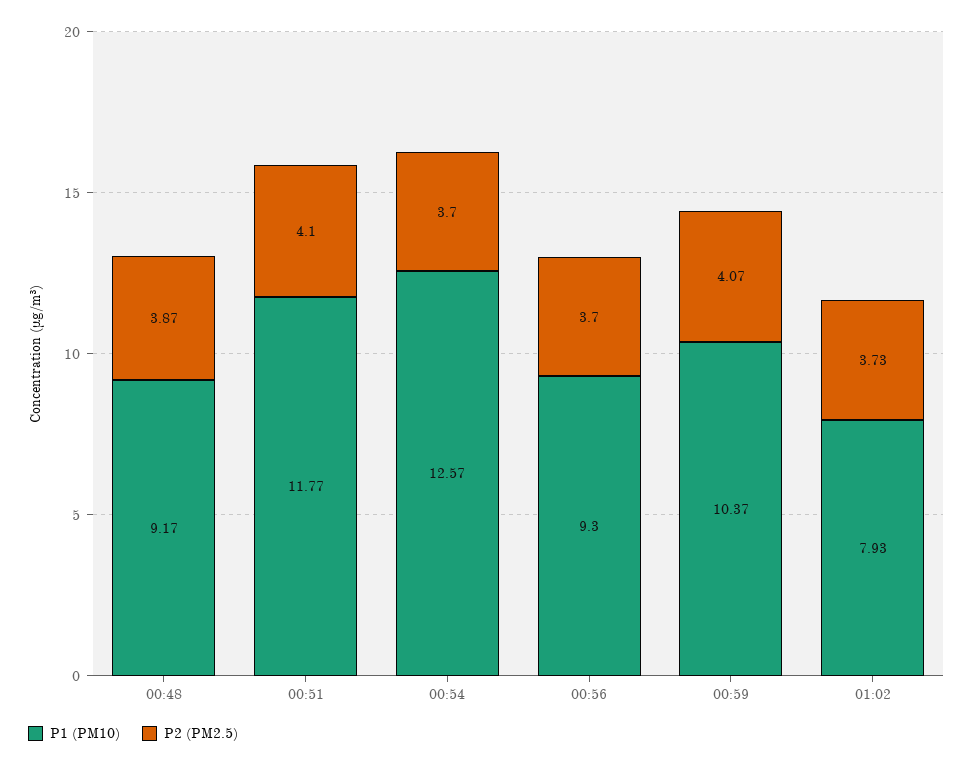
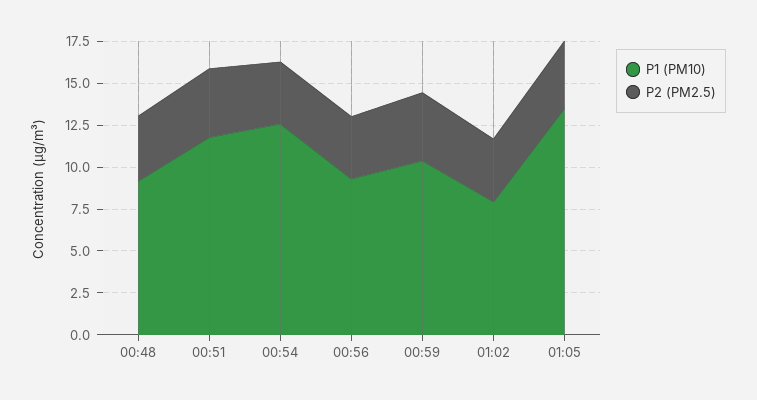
P1 (PM10), 01:05: none -> 13.5
P2 (PM2.5), 01:05: none -> 4

